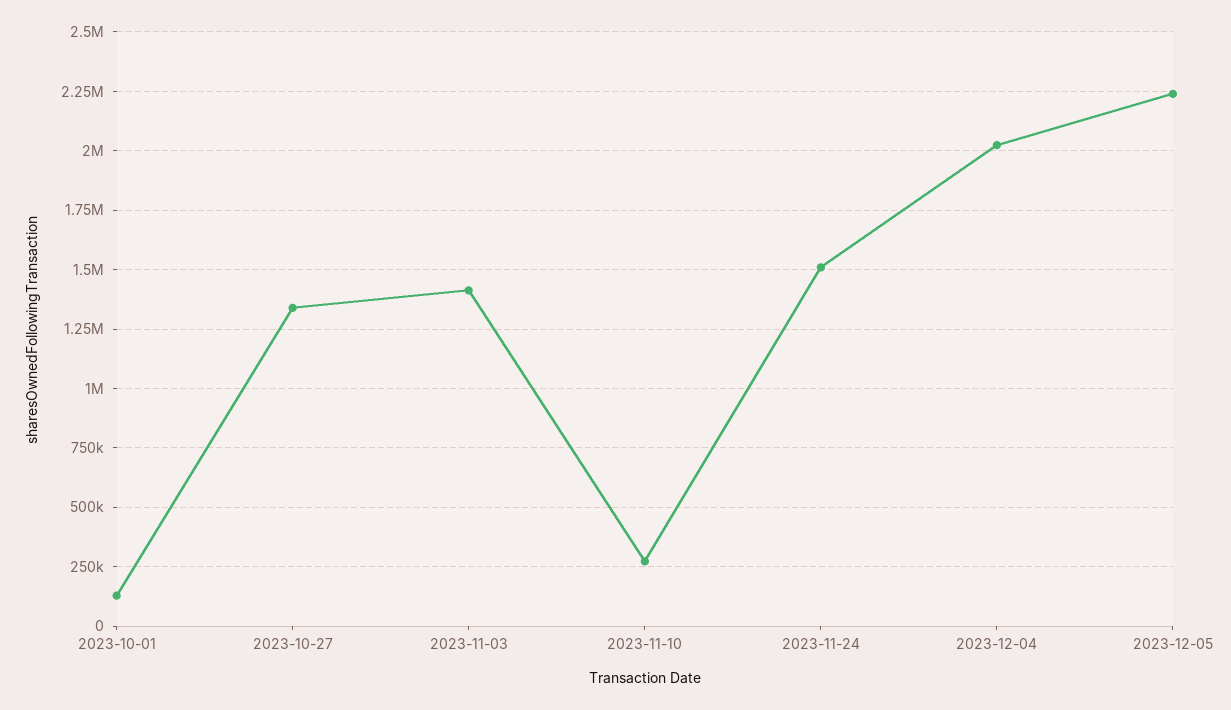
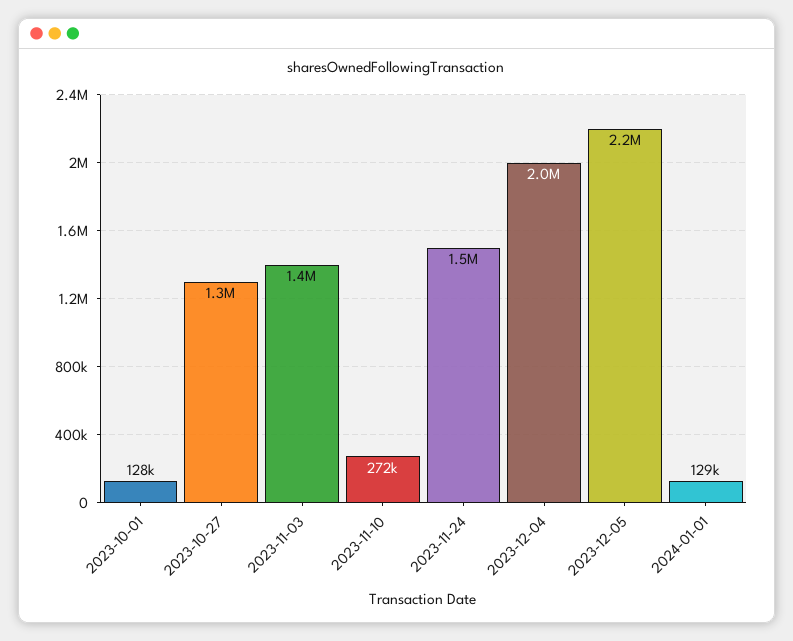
2024-01-01: none -> 129000

